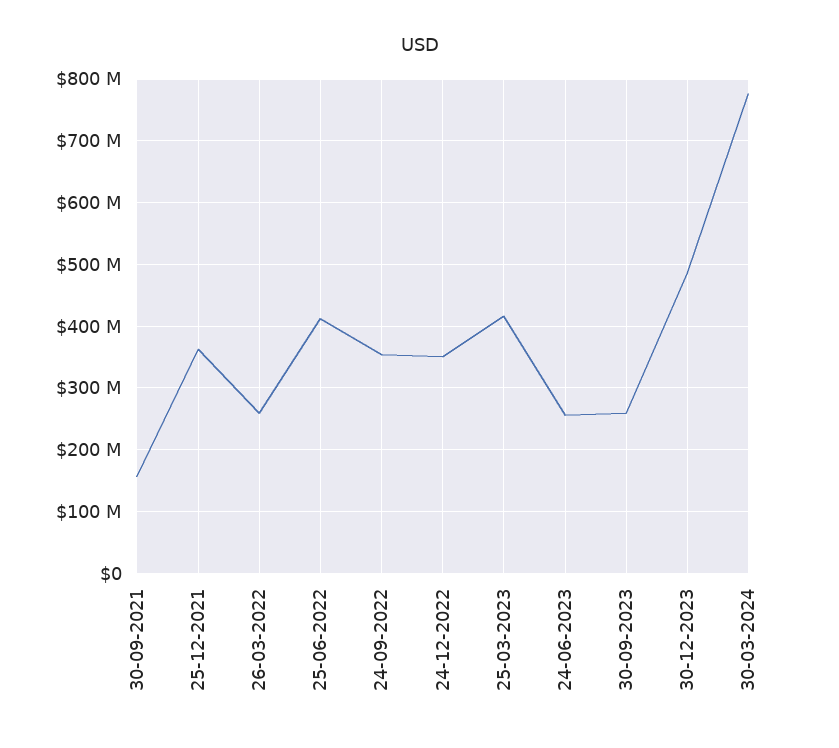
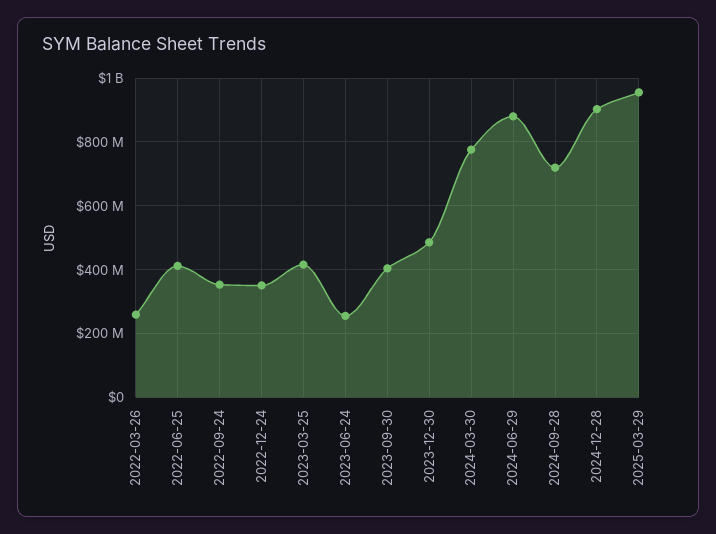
30-09-2021: 160000000 -> none
25-12-2021: 360000000 -> none
30-09-2023: 260000000 -> 400000000
2024-06-29: none -> 880000000
2024-09-28: none -> 720000000
2024-12-28: none -> 900000000
2025-03-29: none -> 960000000

